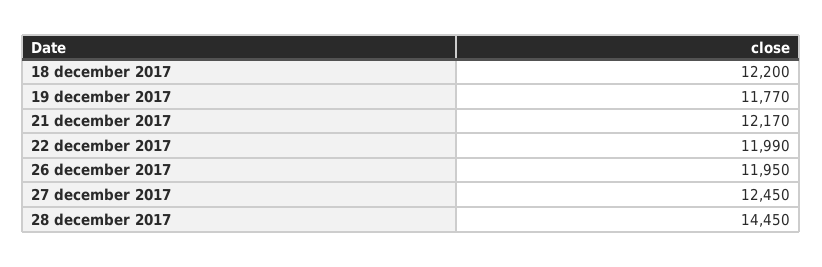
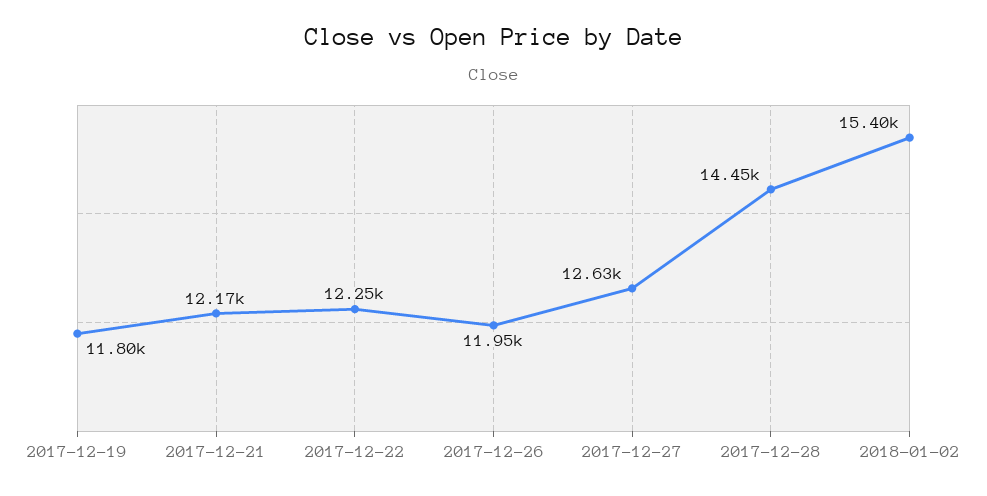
18 december 2017: 12200 -> none
19 december 2017: 11770 -> 11800
22 december 2017: 11990 -> 12250
27 december 2017: 12450 -> 12630
2018-01-02: none -> 15400

